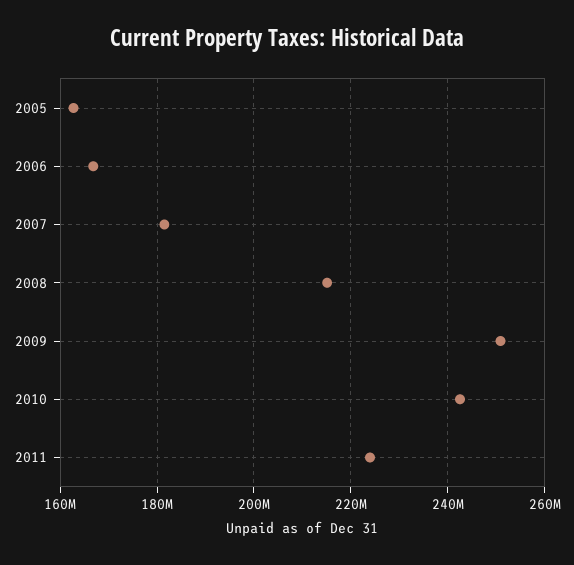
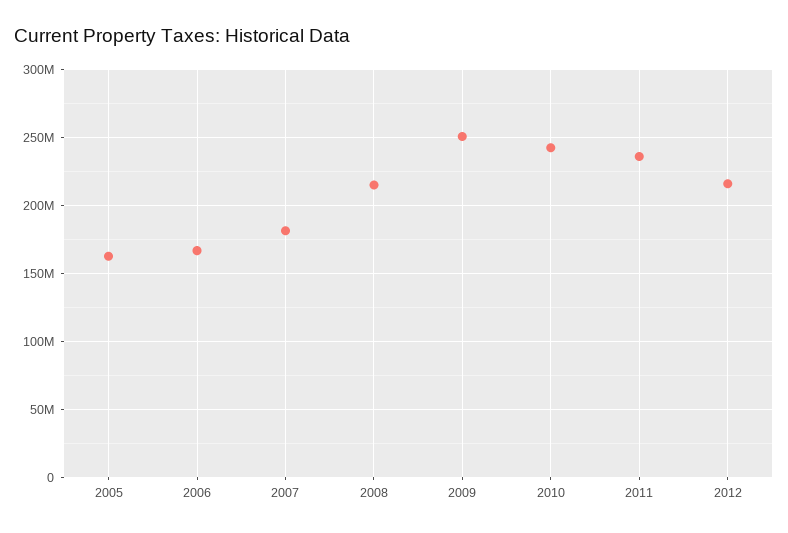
2011: 224000000 -> 235000000
2012: none -> 215000000

